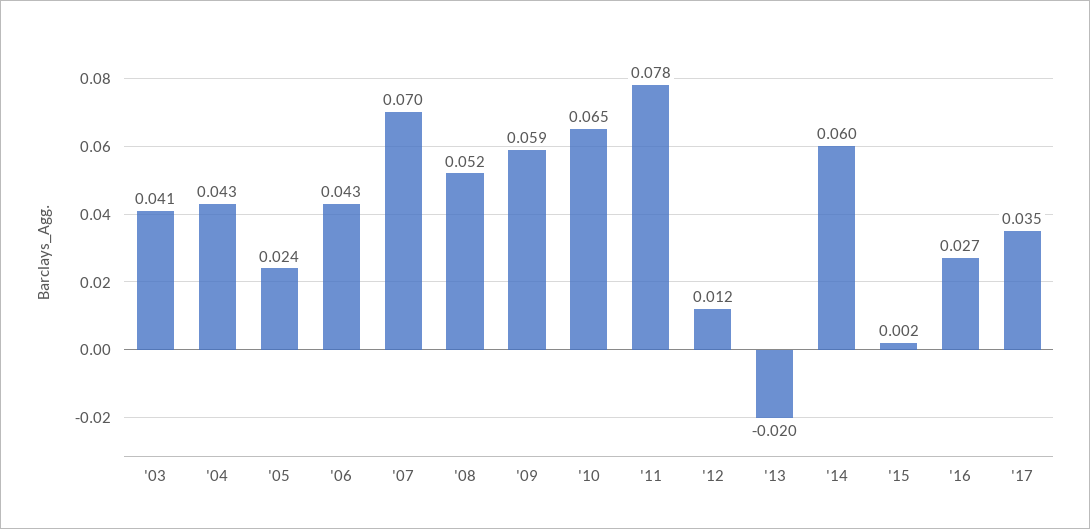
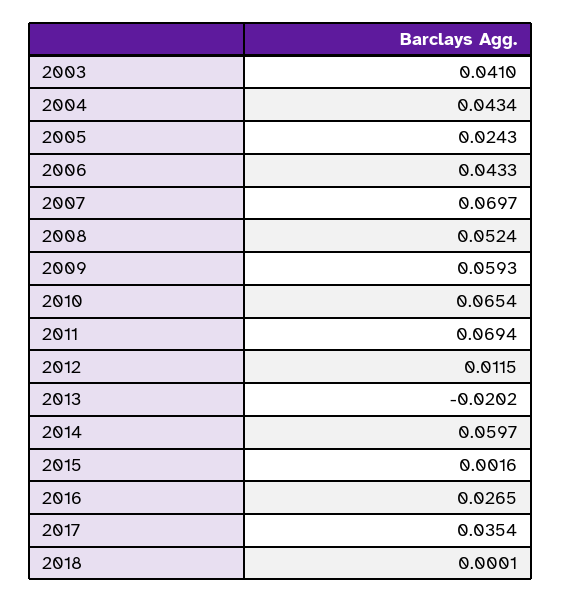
'11: 0.078 -> 0.0694
2018: none -> 0.0001

